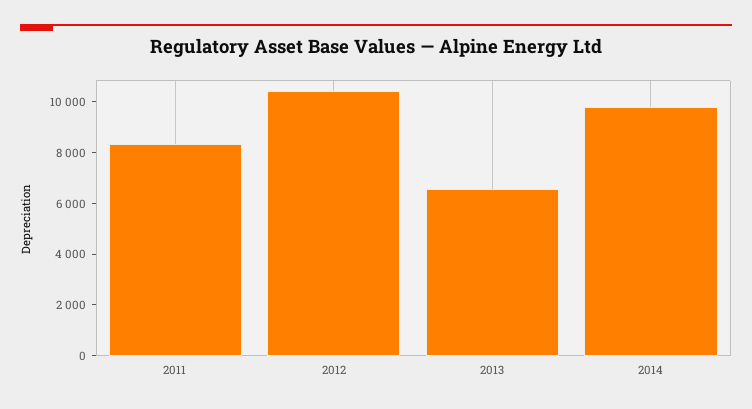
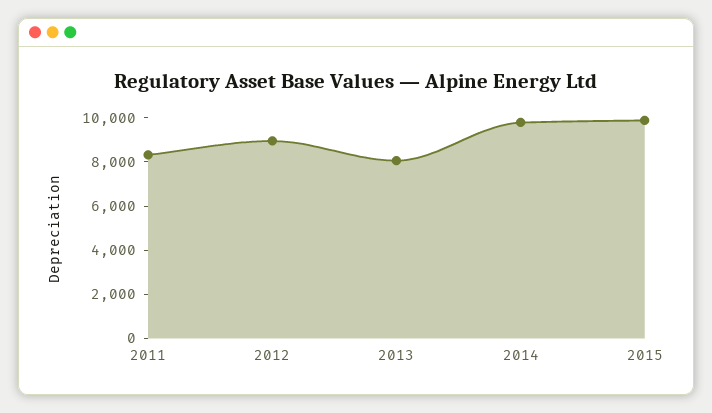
2012: 10500 -> 9000
2013: 6500 -> 8000
2015: none -> 10000

